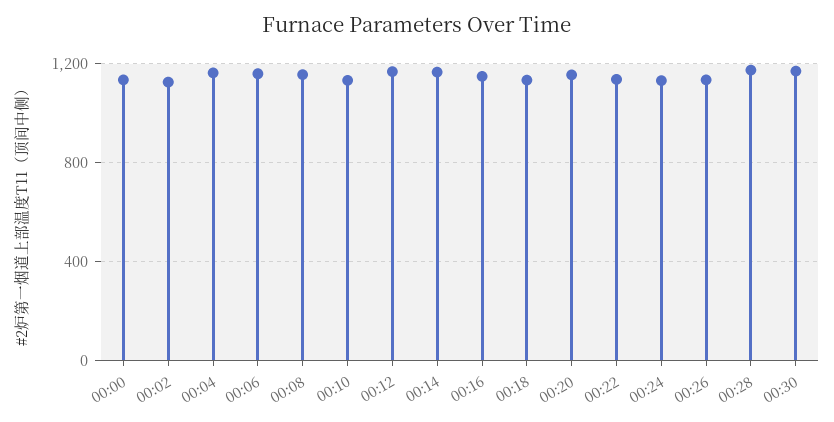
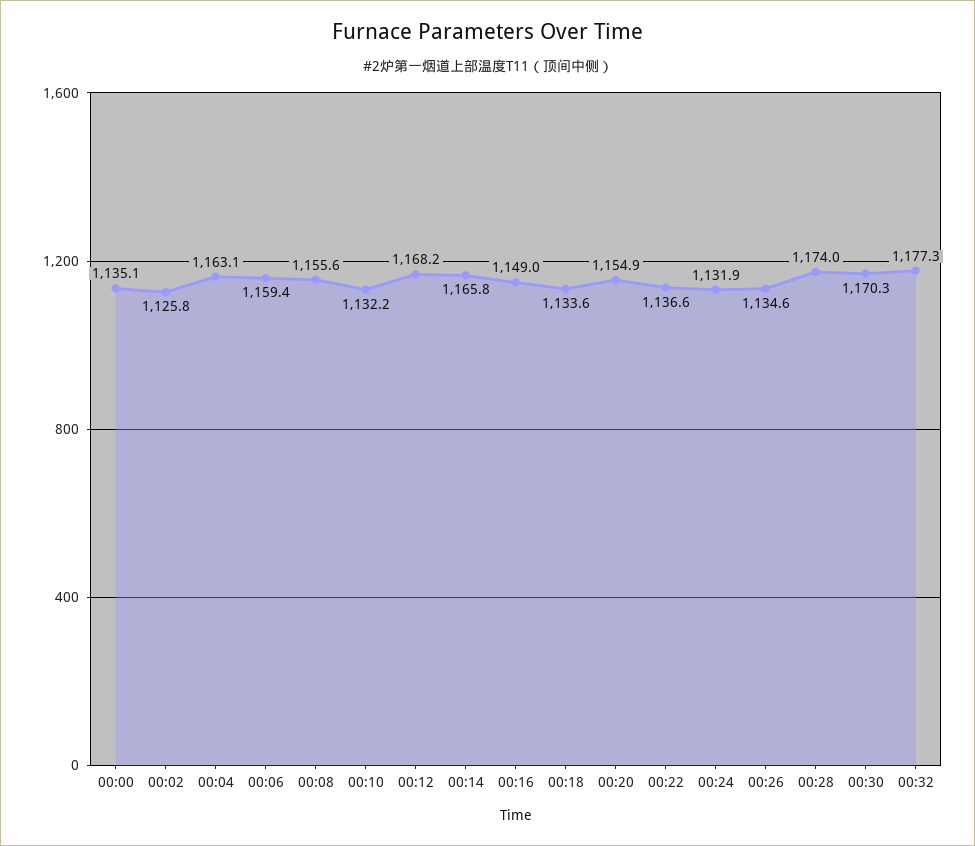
00:32: none -> 1177.3

